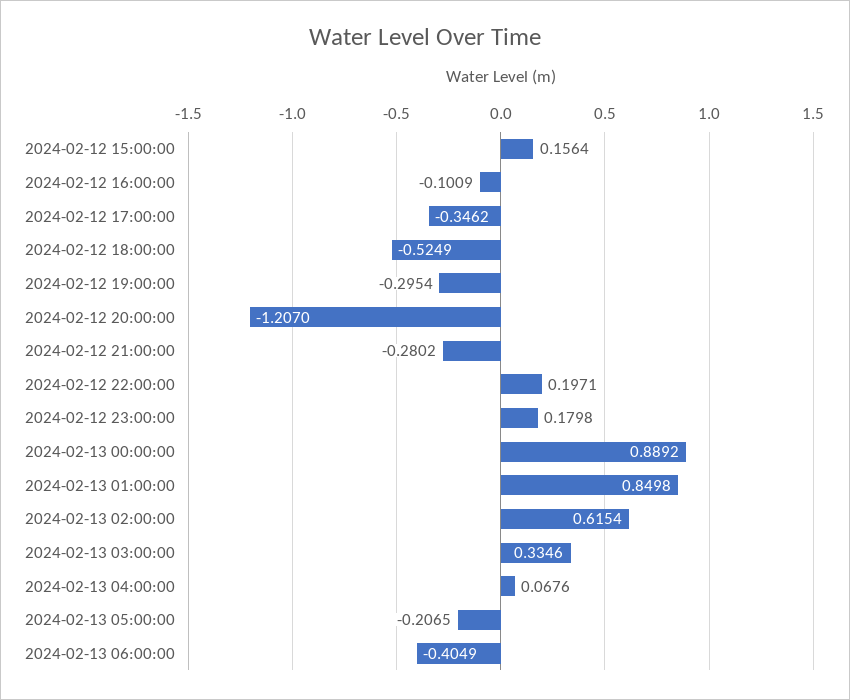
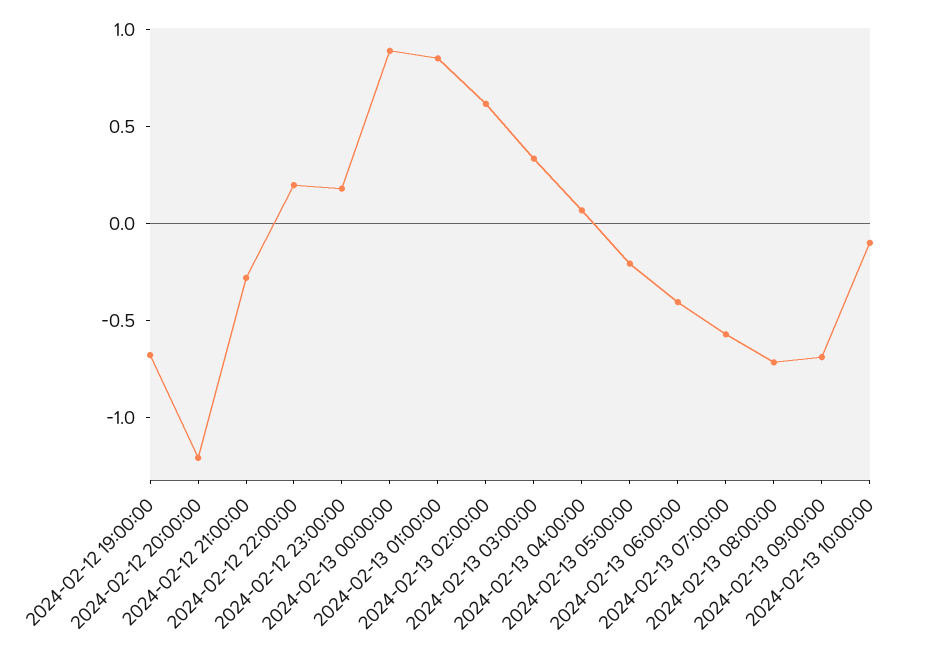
2024-02-12 15:00:00: 0.1564 -> none
2024-02-12 16:00:00: -0.1009 -> none
2024-02-12 17:00:00: -0.3462 -> none
2024-02-12 18:00:00: -0.5249 -> none
2024-02-12 19:00:00: -0.2954 -> -0.7
2024-02-13 07:00:00: none -> -0.6
2024-02-13 08:00:00: none -> -0.7
2024-02-13 09:00:00: none -> -0.7
2024-02-13 10:00:00: none -> -0.1

